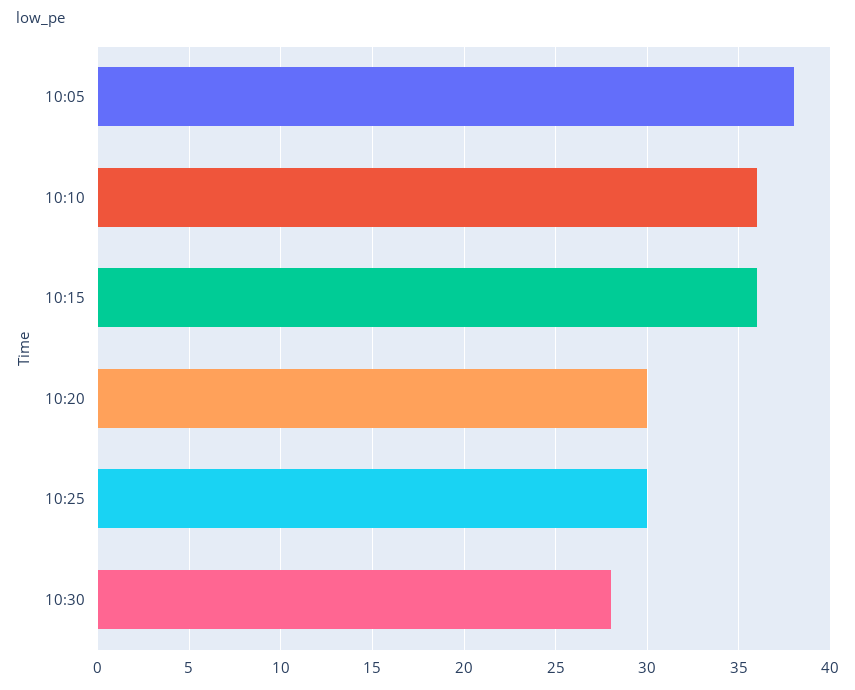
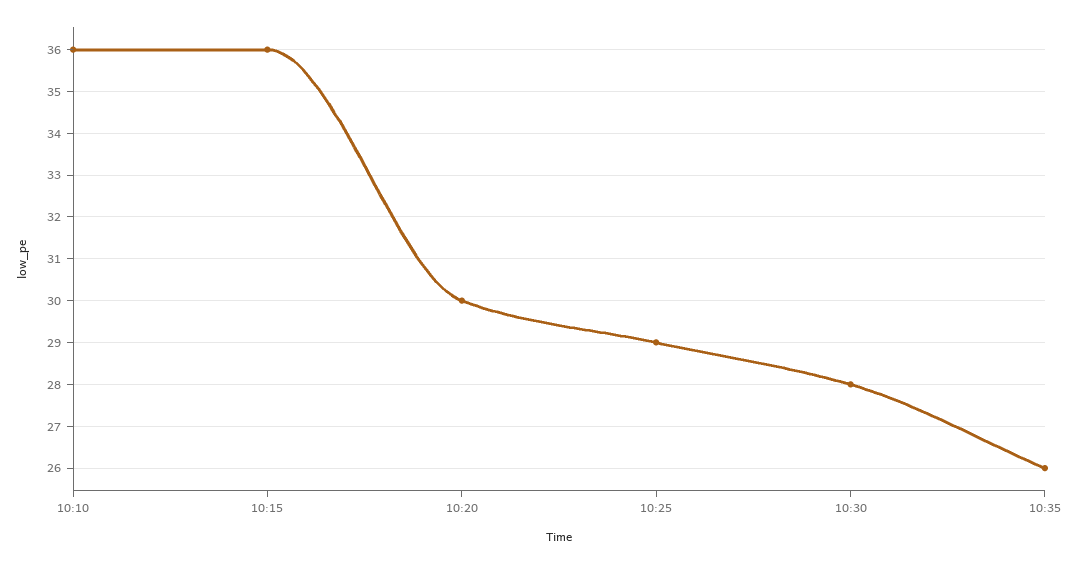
10:05: 38 -> none
10:25: 30 -> 29
10:35: none -> 26

